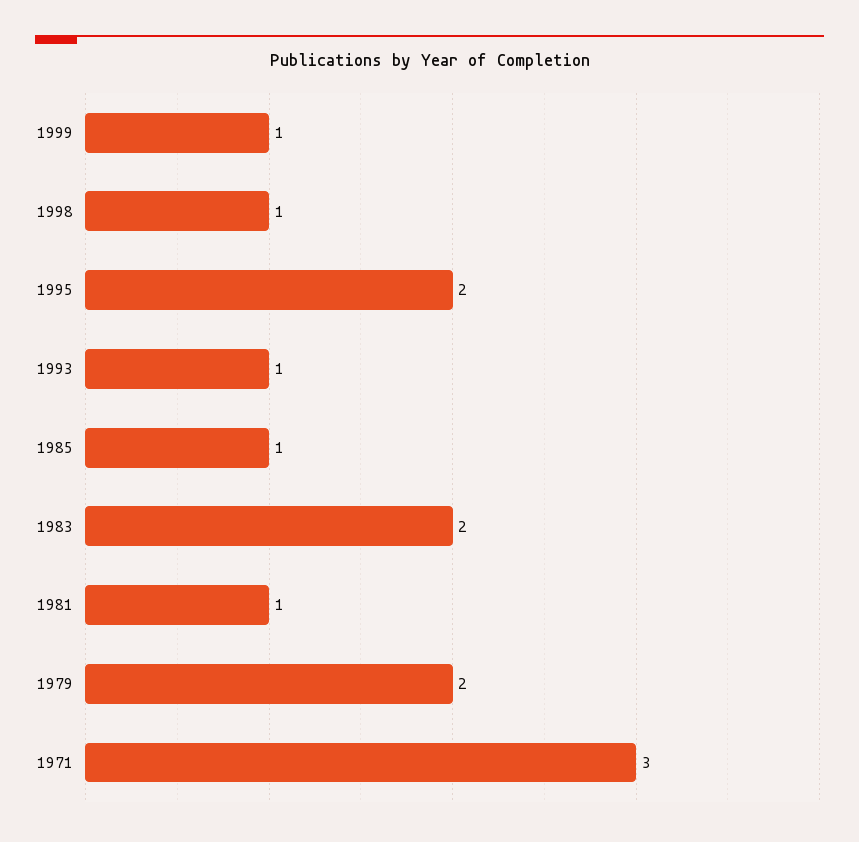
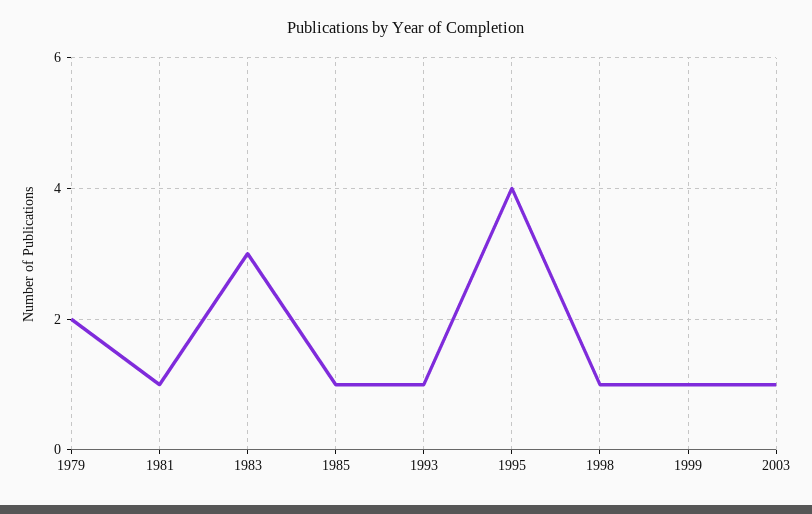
1995: 2 -> 4
1983: 2 -> 3
1971: 3 -> none
2003: none -> 1

